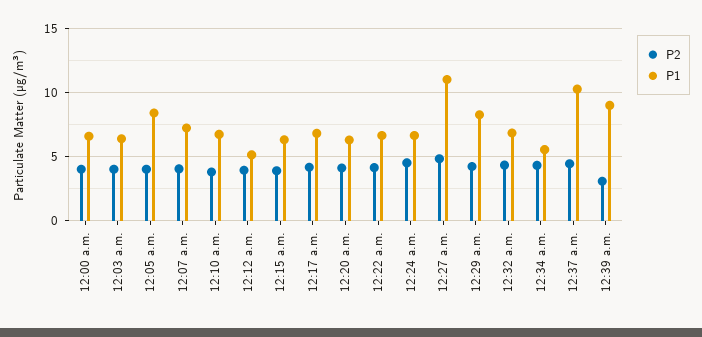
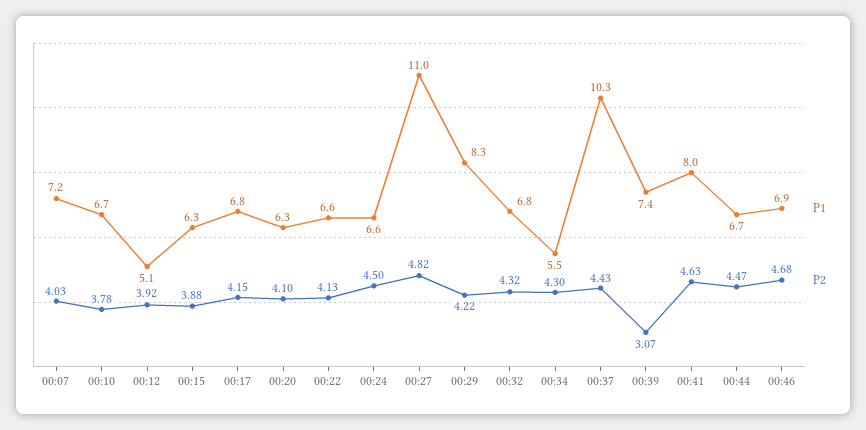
P2, 12:00 a.m.: 4 -> none
P1, 12:00 a.m.: 6.5 -> none
P2, 12:03 a.m.: 4 -> none
P1, 12:03 a.m.: 6.5 -> none
P2, 12:05 a.m.: 4 -> none
P1, 12:05 a.m.: 8.5 -> none
P1, 12:39 a.m.: 9 -> 7.4
P1, 00:41: none -> 8
P2, 00:41: none -> 4.63
P1, 00:44: none -> 6.7
P2, 00:44: none -> 4.47
P1, 00:46: none -> 6.9
P2, 00:46: none -> 4.68

